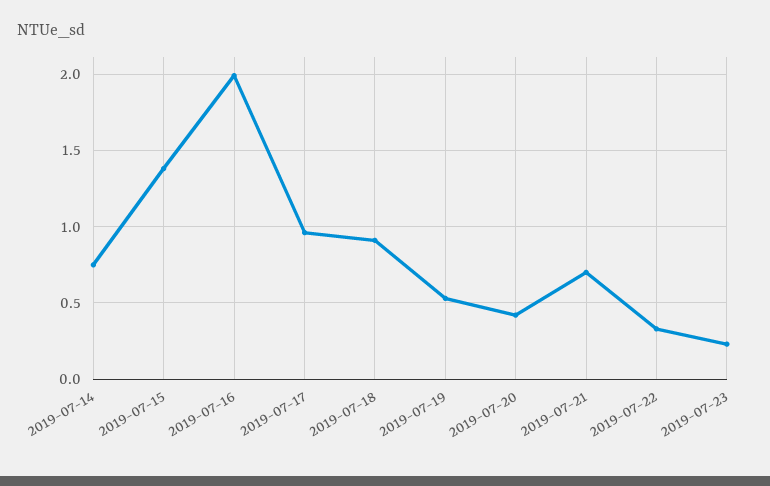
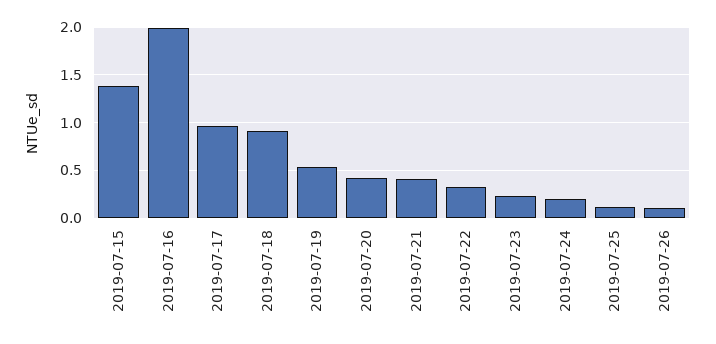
2019-07-14: 0.75 -> none
2019-07-21: 0.7 -> 0.4
2019-07-24: none -> 0.2
2019-07-25: none -> 0.1
2019-07-26: none -> 0.1

